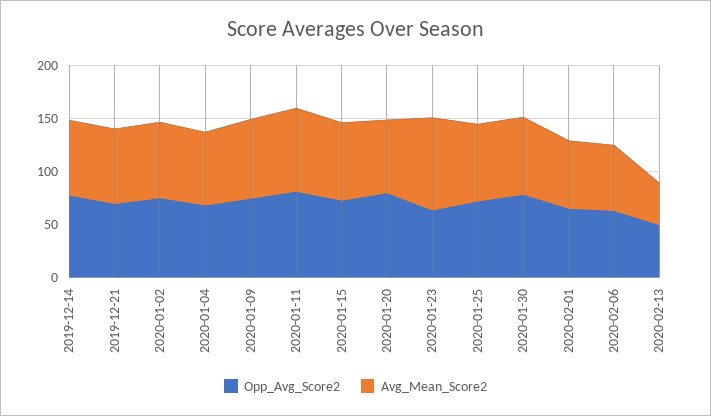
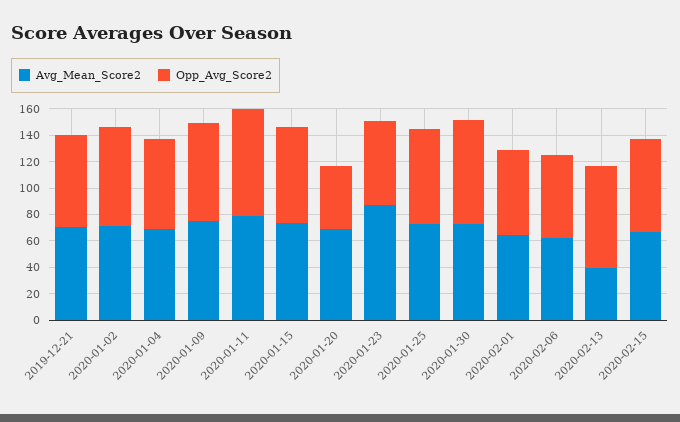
Opp_Avg_Score2, 2019-12-14: 80 -> none
Avg_Mean_Score2, 2019-12-14: 70 -> none
Opp_Avg_Score2, 2020-01-20: 80 -> 50
Opp_Avg_Score2, 2020-02-13: 50 -> 80
Avg_Mean_Score2, 2020-02-15: none -> 70
Opp_Avg_Score2, 2020-02-15: none -> 70

